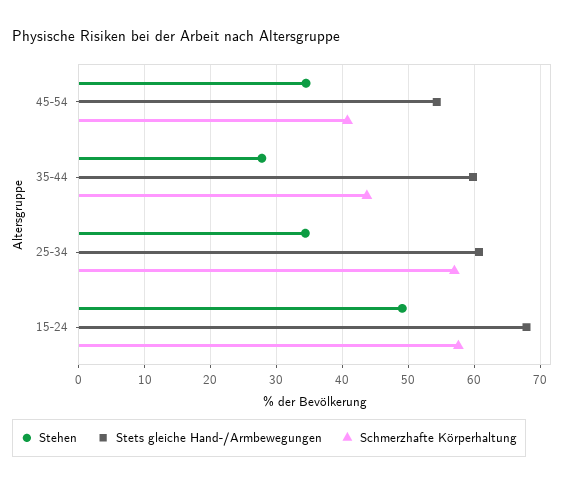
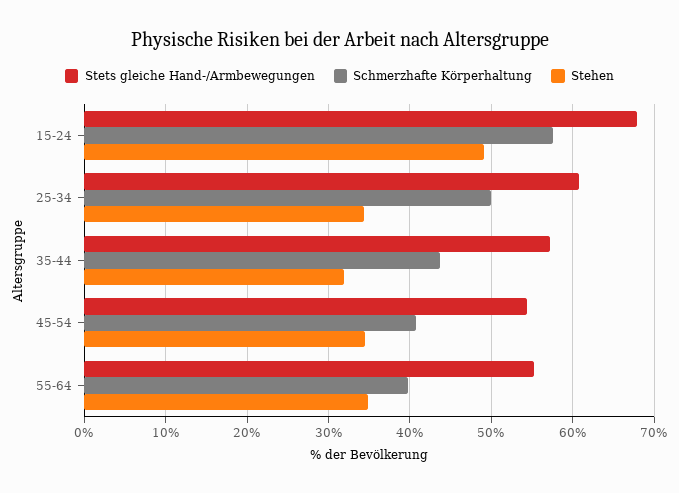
Stehen, 35-44: 28 -> 32
Stets gleiche Hand-/Armbewegungen, 35-44: 60 -> 57
Schmerzhafte Körperhaltung, 25-34: 57 -> 50
Stets gleiche Hand-/Armbewegungen, 55-64: none -> 55
Schmerzhafte Körperhaltung, 55-64: none -> 40
Stehen, 55-64: none -> 35

